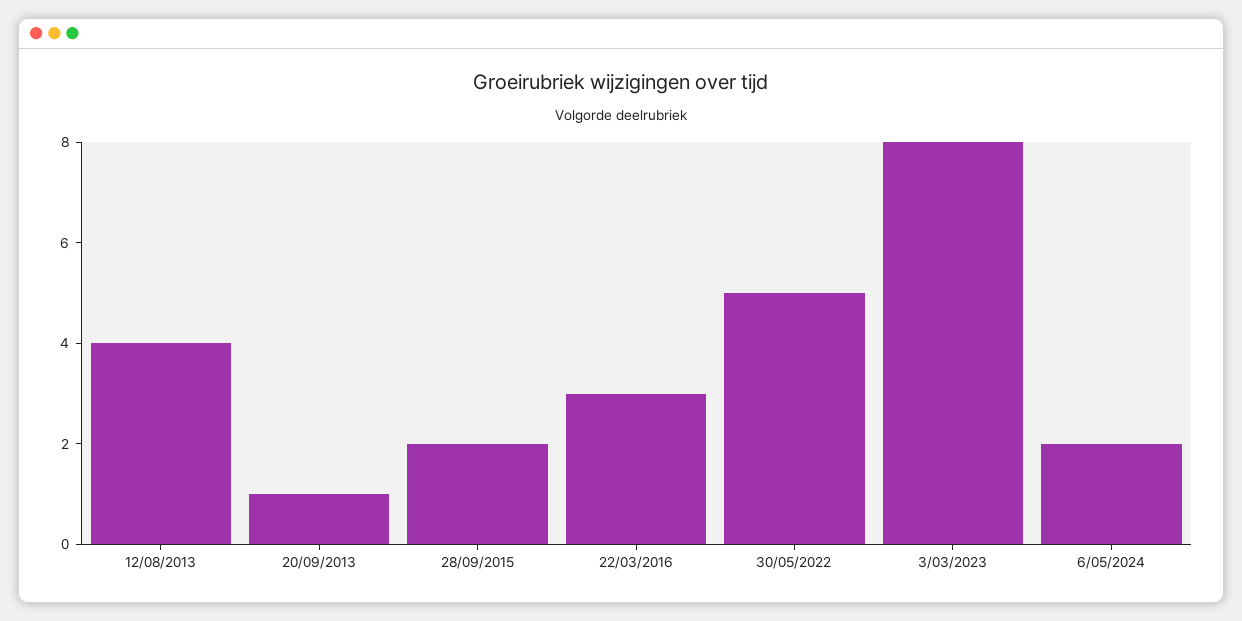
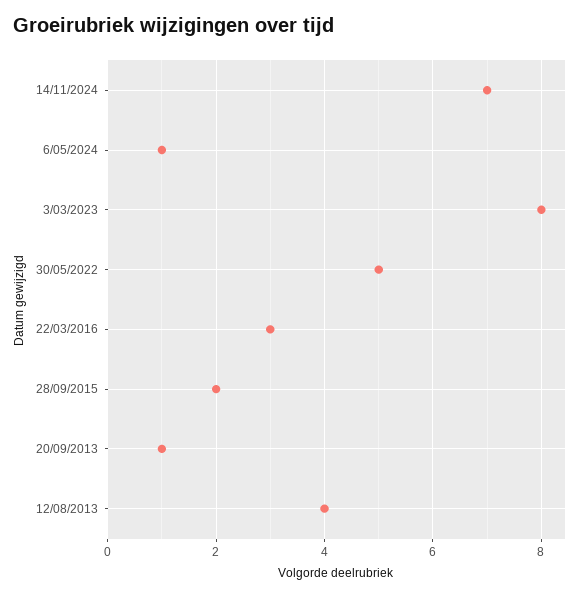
6/05/2024: 2 -> 1
14/11/2024: none -> 7

